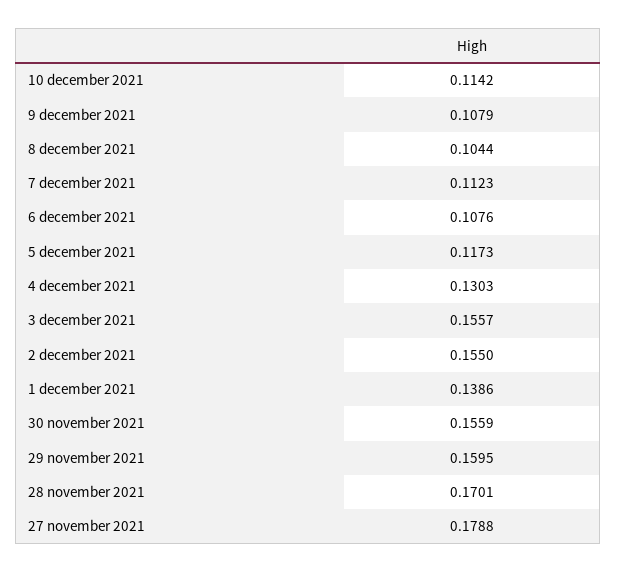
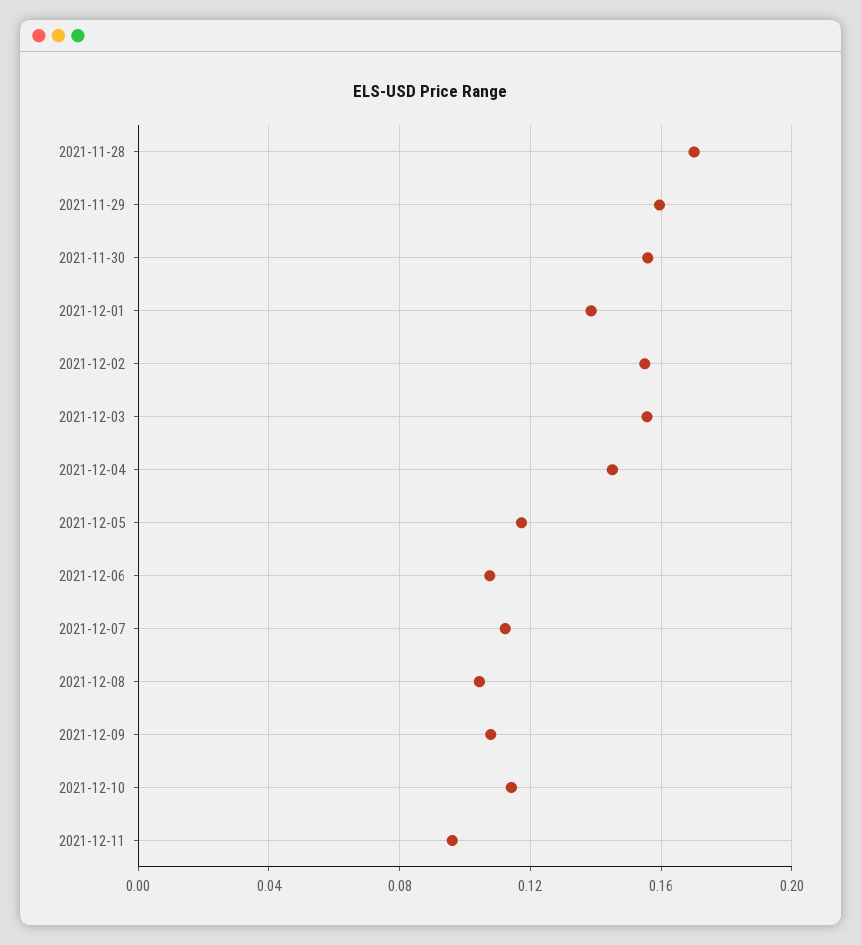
4 december 2021: 0.1303 -> 0.145
27 november 2021: 0.1788 -> none
2021-12-11: none -> 0.095

